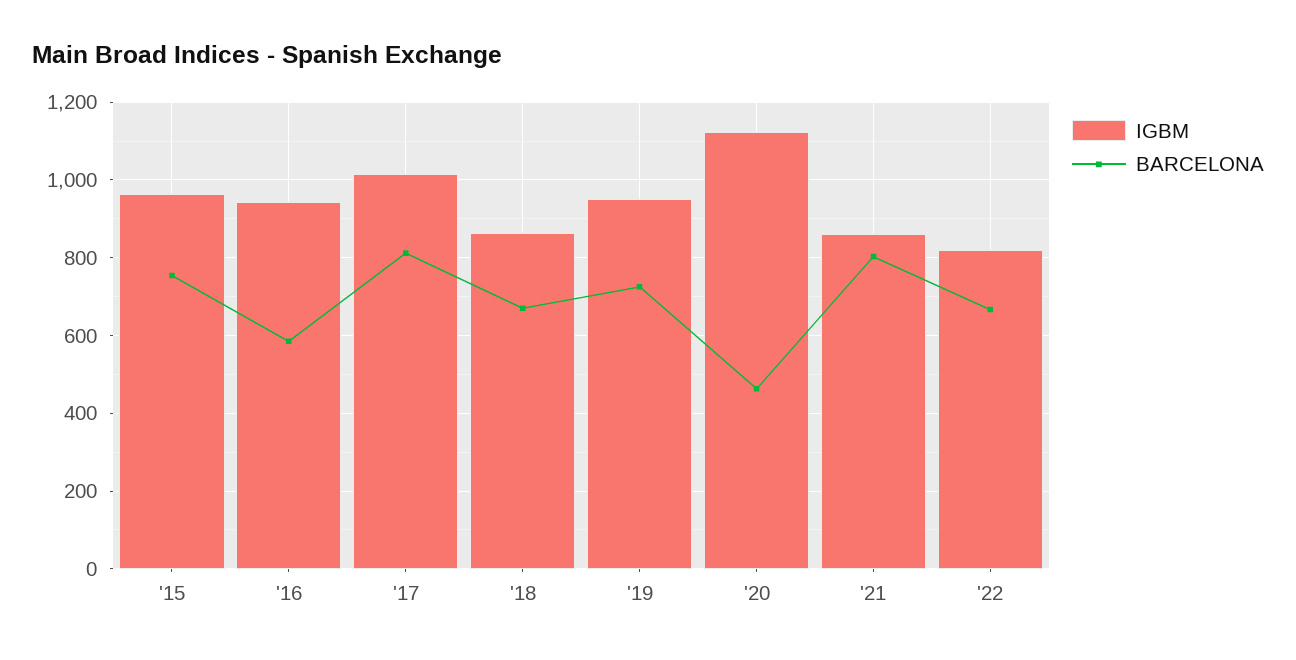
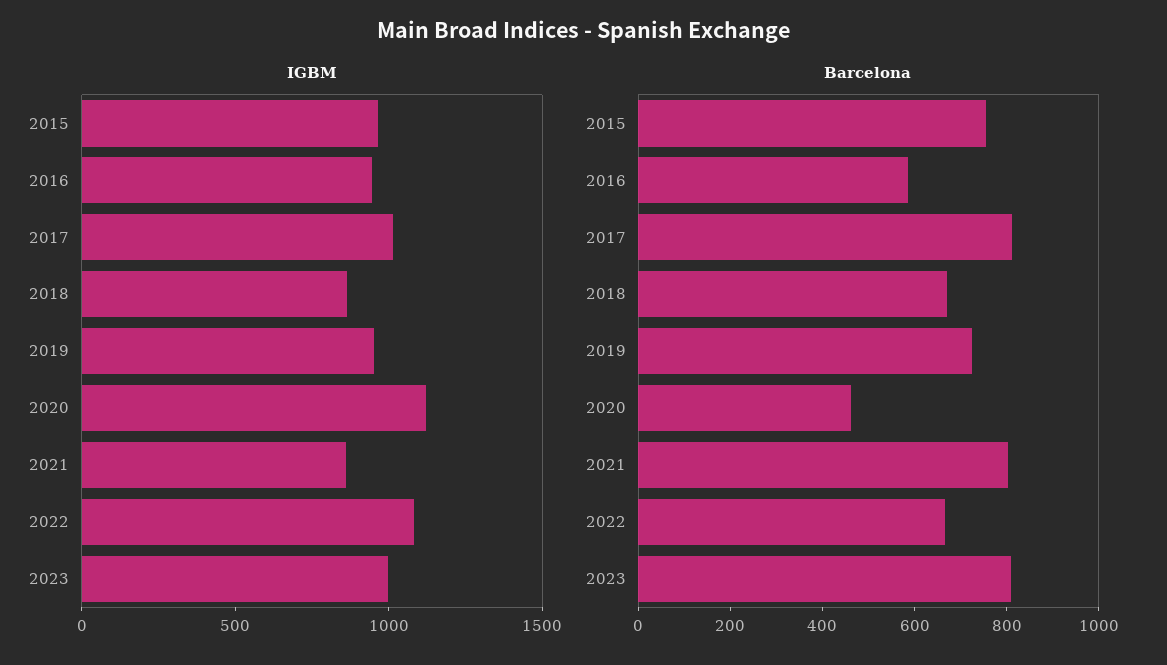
IGBM, '22: 820 -> 1100
IGBM, 2023: none -> 1000
BARCELONA, 2023: none -> 800

